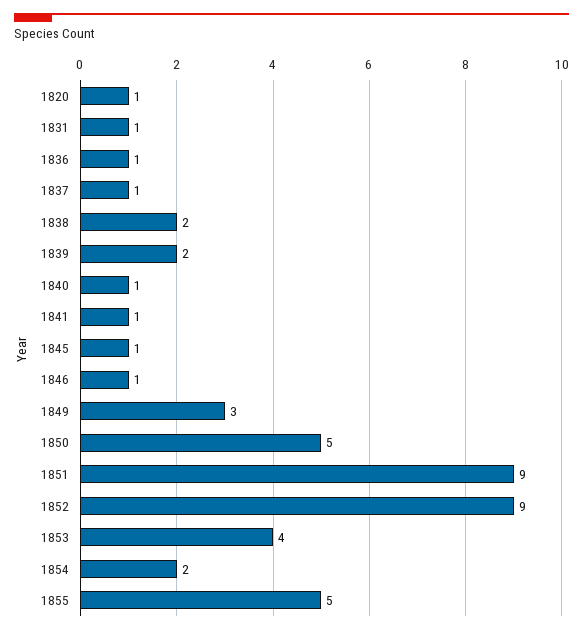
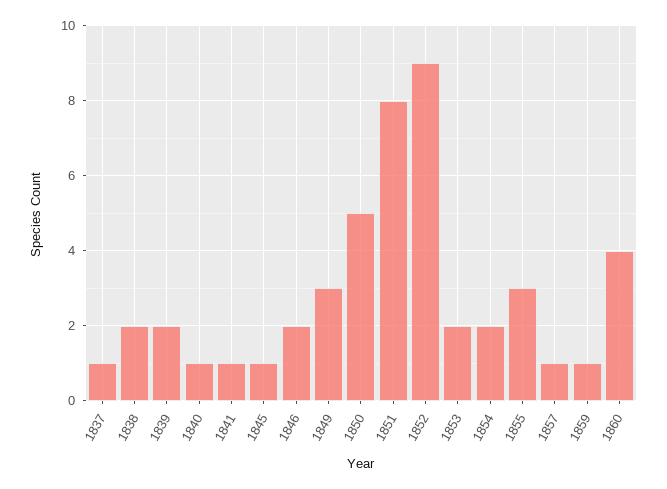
1820: 1 -> none
1831: 1 -> none
1836: 1 -> none
1846: 1 -> 2
1851: 9 -> 8
1853: 4 -> 2
1855: 5 -> 3
1857: none -> 1
1859: none -> 1
1860: none -> 4

